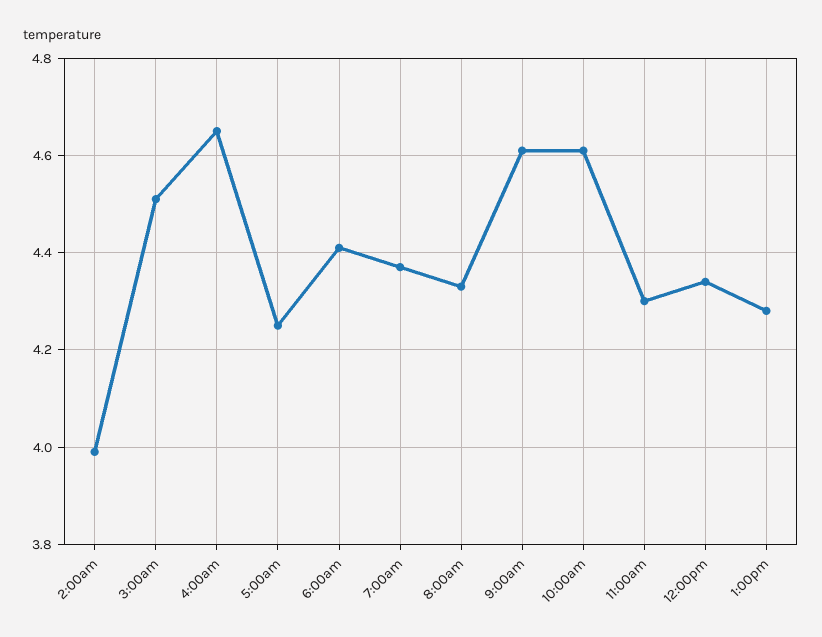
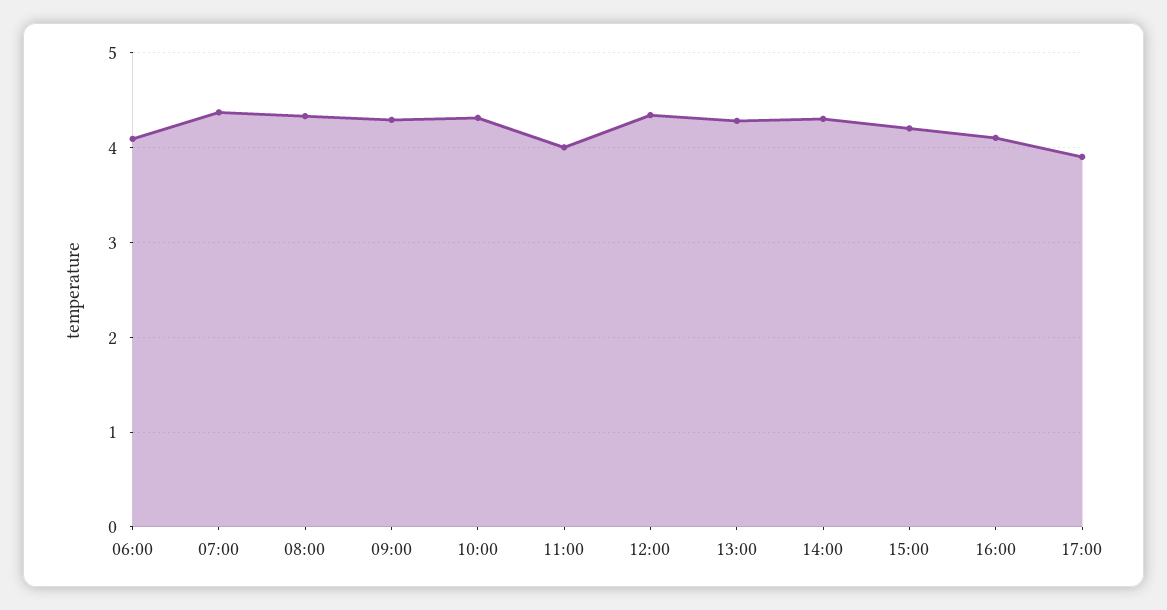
2:00am: 4 -> none
3:00am: 4.5 -> none
4:00am: 4.65 -> none
5:00am: 4.25 -> none
6:00am: 4.4 -> 4.1
9:00am: 4.6 -> 4.3
10:00am: 4.6 -> 4.3
11:00am: 4.3 -> 4
14:00: none -> 4.3
15:00: none -> 4.2
16:00: none -> 4.1
17:00: none -> 3.9

